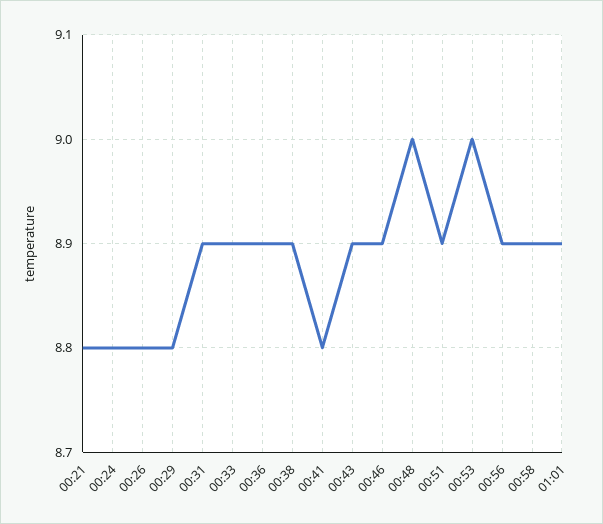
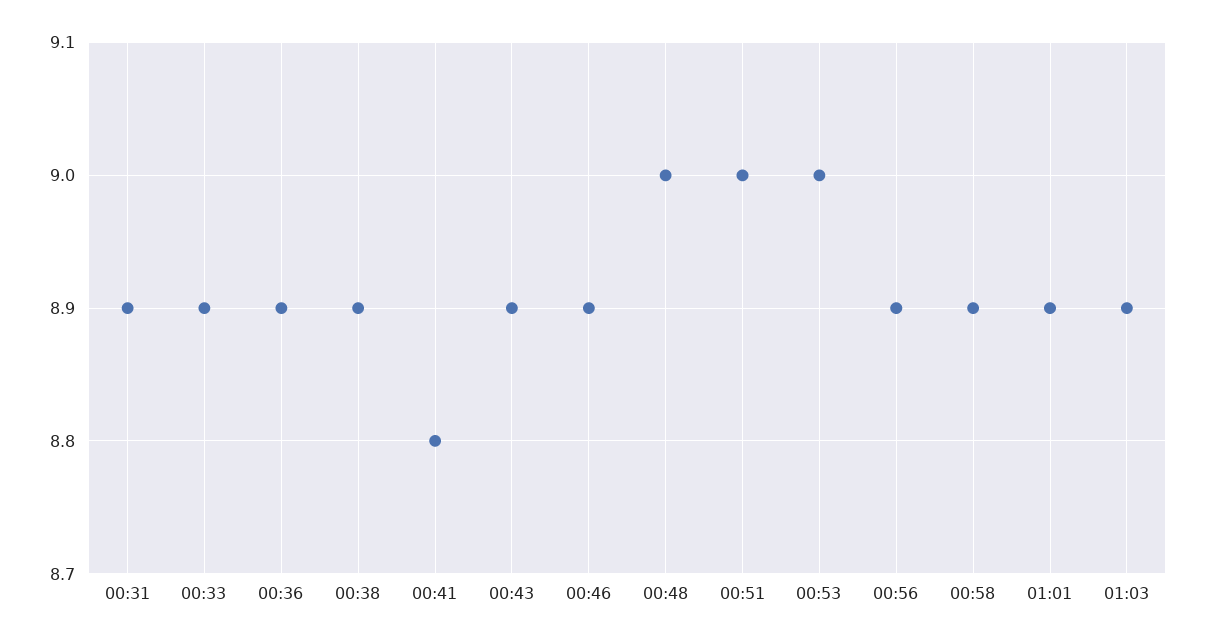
00:21: 8.8 -> none
00:24: 8.8 -> none
00:26: 8.8 -> none
00:29: 8.8 -> none
00:51: 8.9 -> 9
01:03: none -> 8.9

